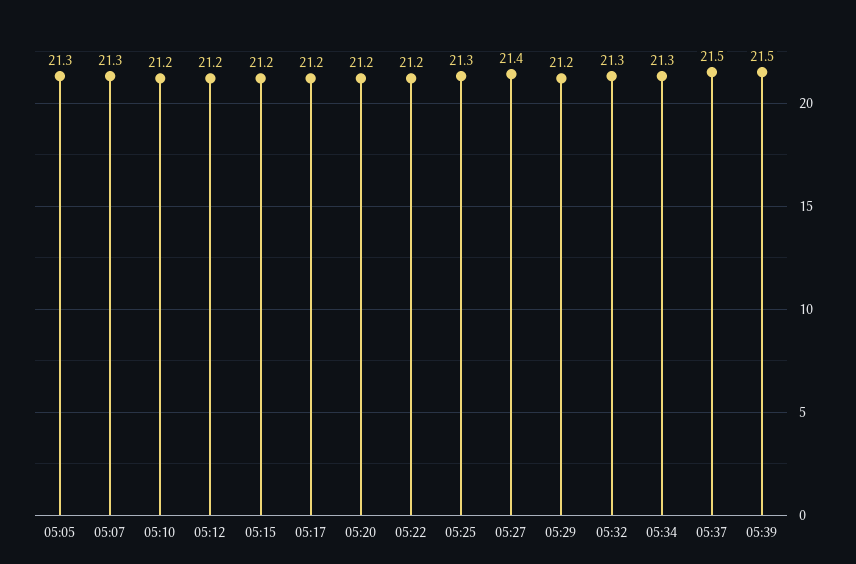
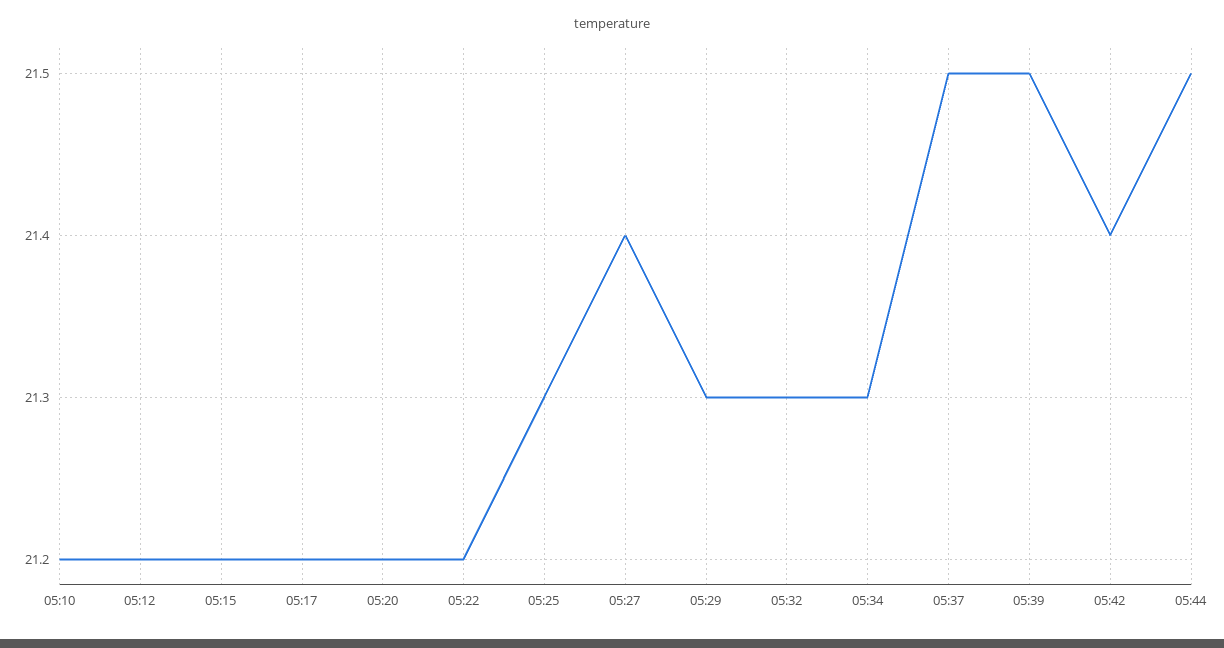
05:05: 21.3 -> none
05:07: 21.3 -> none
05:29: 21.2 -> 21.3
05:42: none -> 21.4
05:44: none -> 21.5

